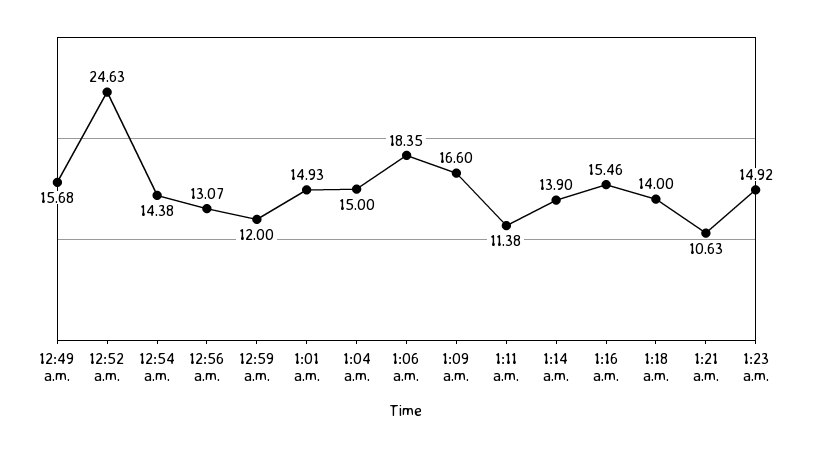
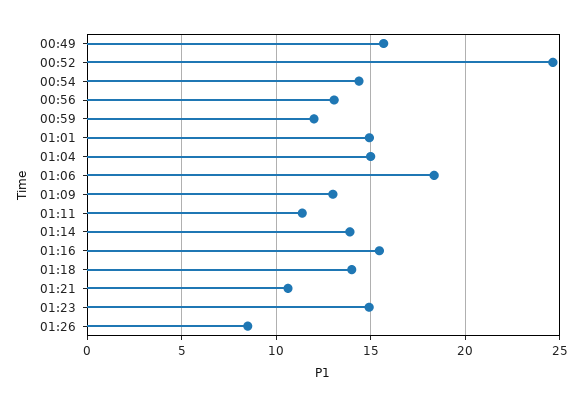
1:09 a.m.: 16.6 -> 13
01:26: none -> 8.5

